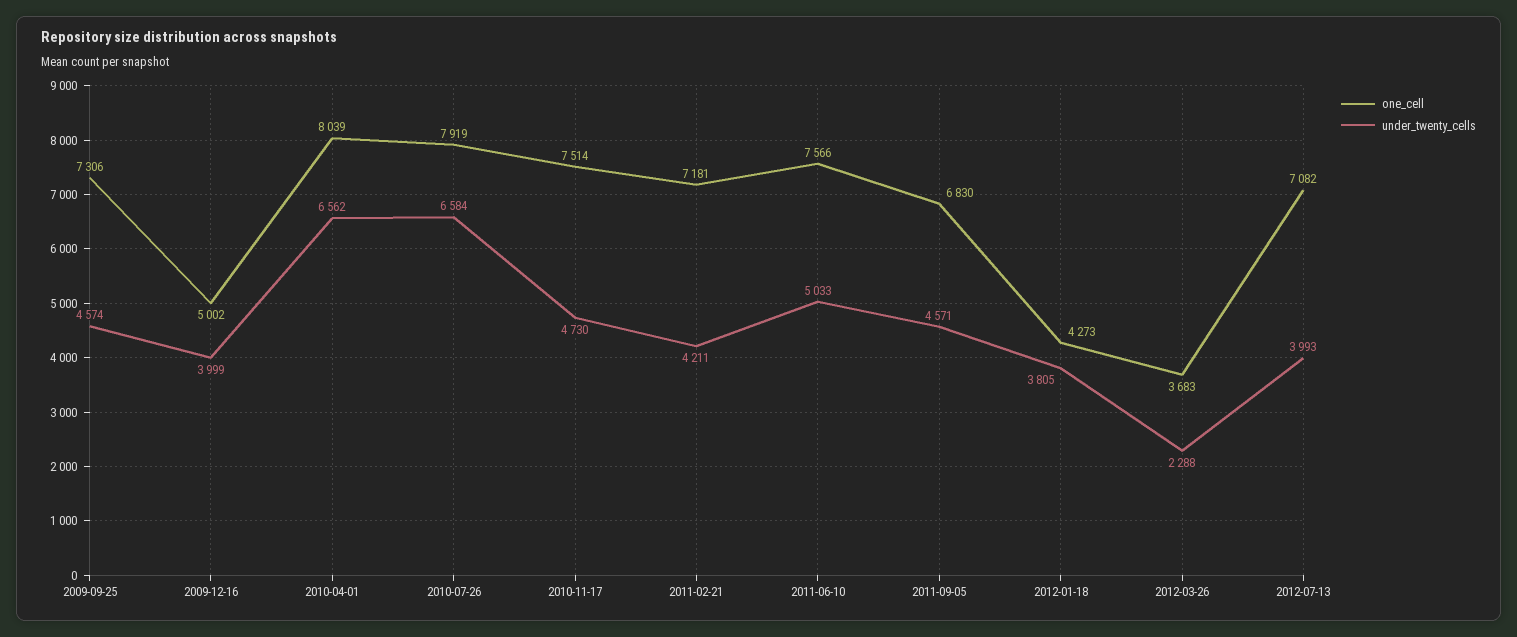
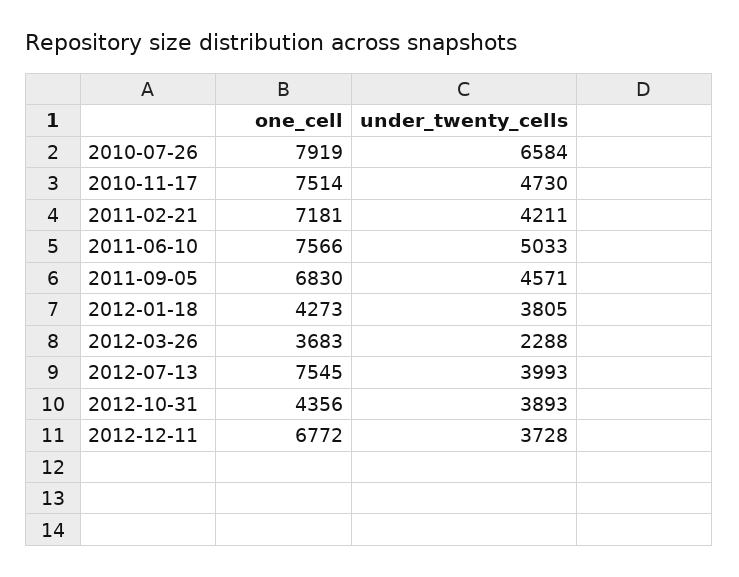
one_cell, 2009-09-25: 7306 -> none
under_twenty_cells, 2009-09-25: 4574 -> none
one_cell, 2009-12-16: 5002 -> none
under_twenty_cells, 2009-12-16: 3999 -> none
one_cell, 2010-04-01: 8039 -> none
under_twenty_cells, 2010-04-01: 6562 -> none
one_cell, 2012-07-13: 7082 -> 7545
one_cell, 2012-10-31: none -> 4356
under_twenty_cells, 2012-10-31: none -> 3893
one_cell, 2012-12-11: none -> 6772
under_twenty_cells, 2012-12-11: none -> 3728

